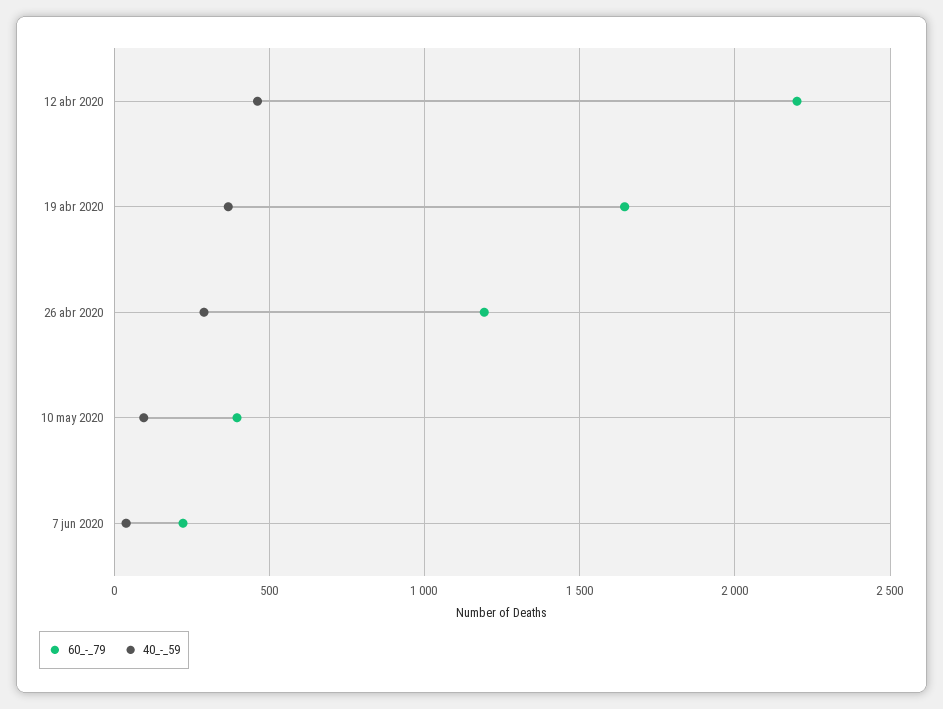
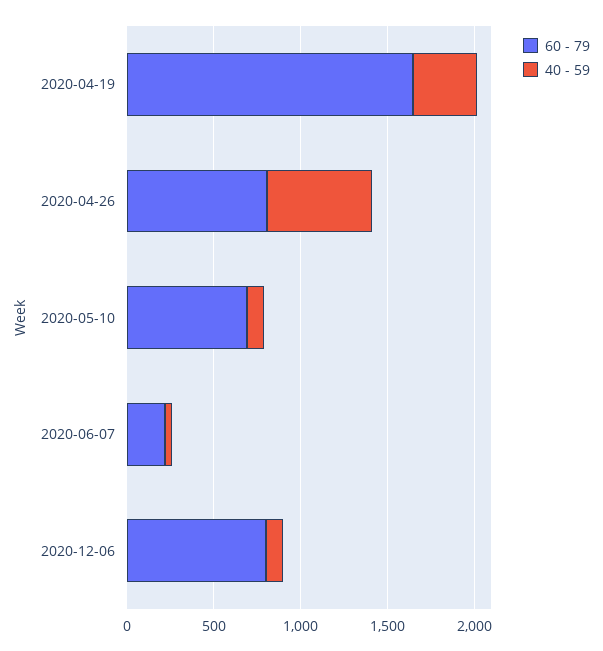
60_-_79, 12 abr 2020: 2200 -> none
40_-_59, 12 abr 2020: 450 -> none
60_-_79, 26 abr 2020: 1200 -> 800
40_-_59, 26 abr 2020: 300 -> 600
60_-_79, 10 may 2020: 400 -> 700
60_-_79, 2020-12-06: none -> 800
40_-_59, 2020-12-06: none -> 100

